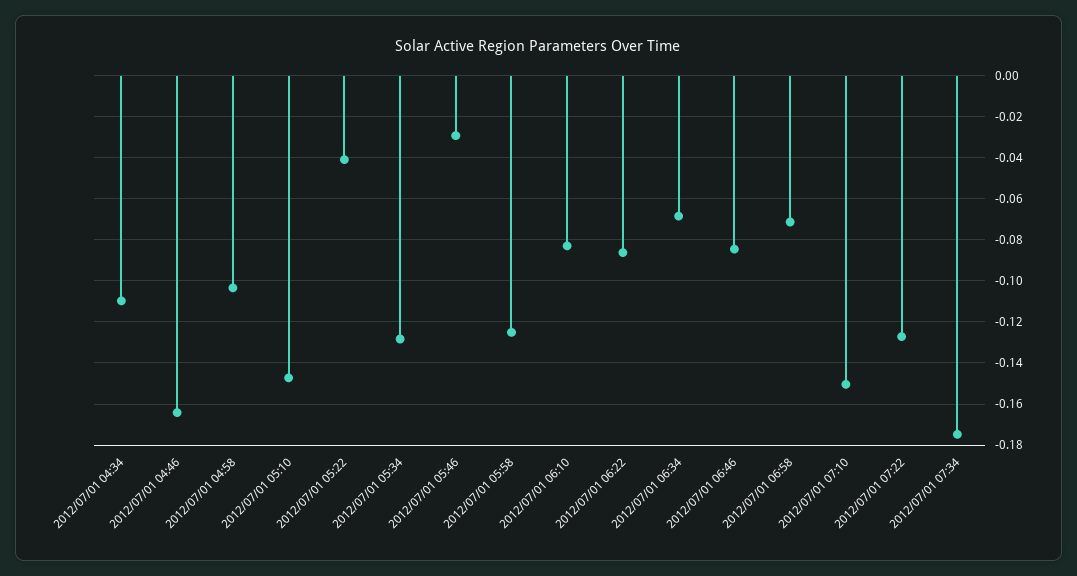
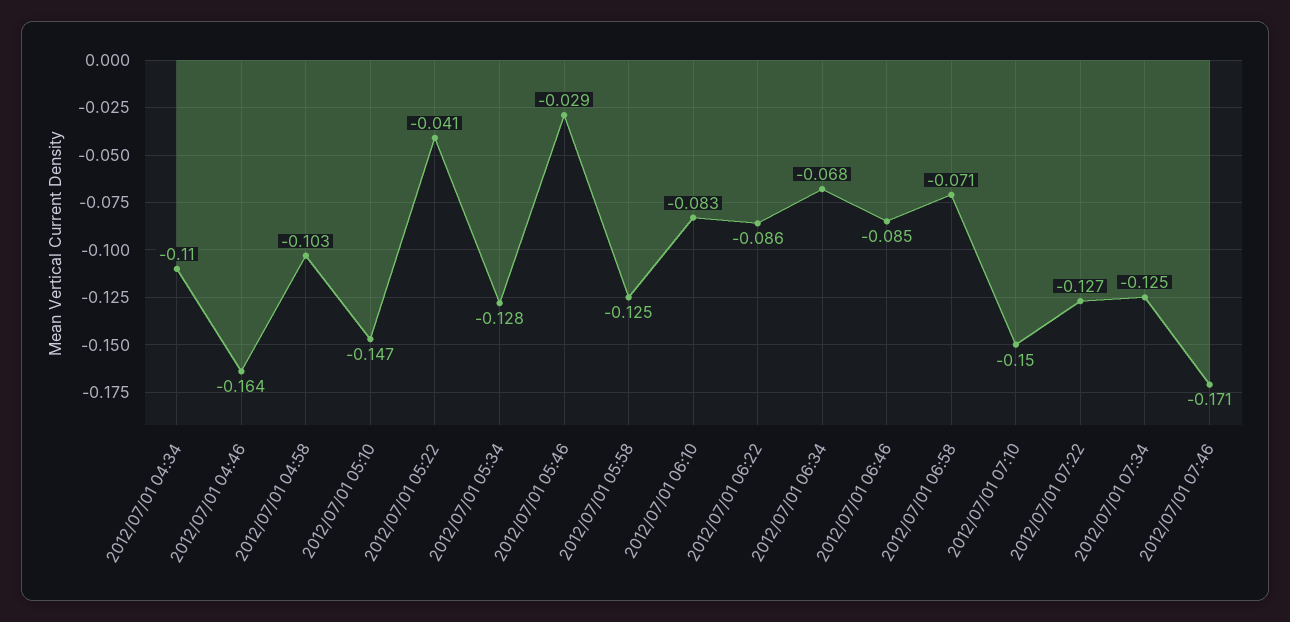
2012/07/01 07:34: -0.175 -> -0.125
2012/07/01 07:46: none -> -0.171

